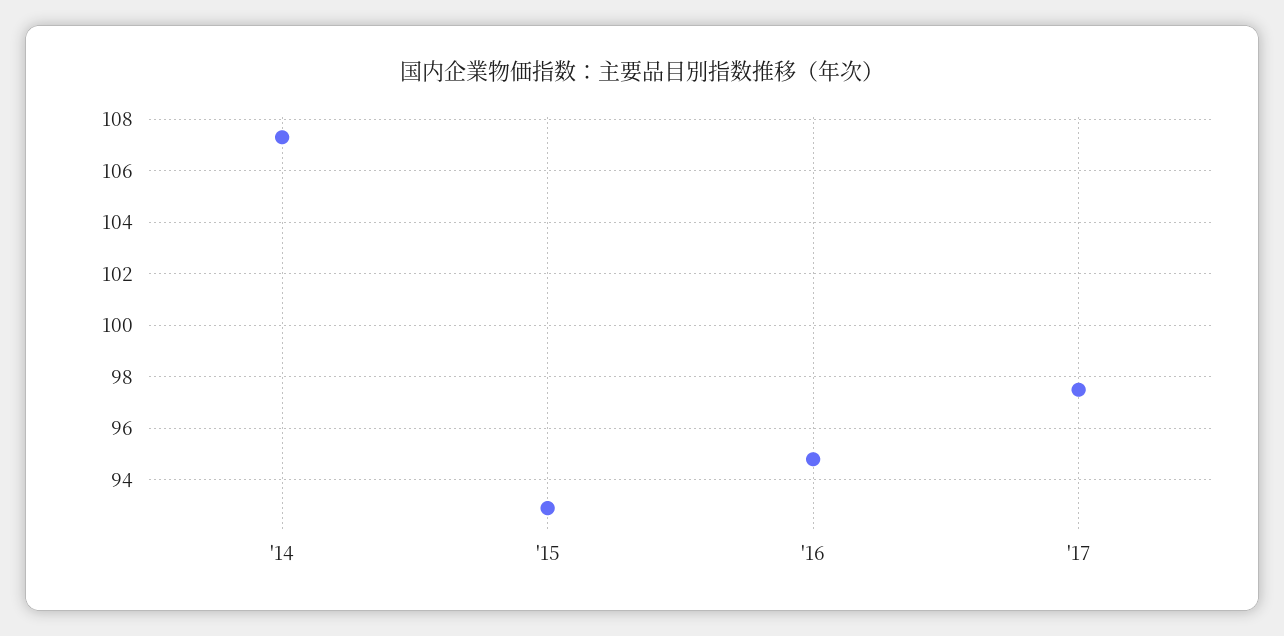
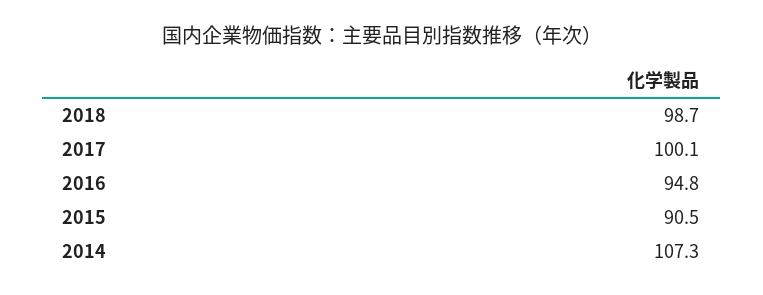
'15: 93 -> 90.5
'17: 97.5 -> 100.1
2018: none -> 98.7

